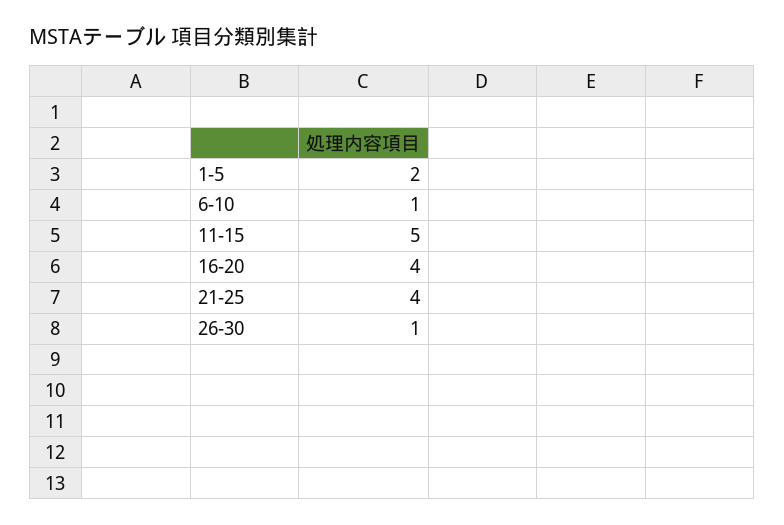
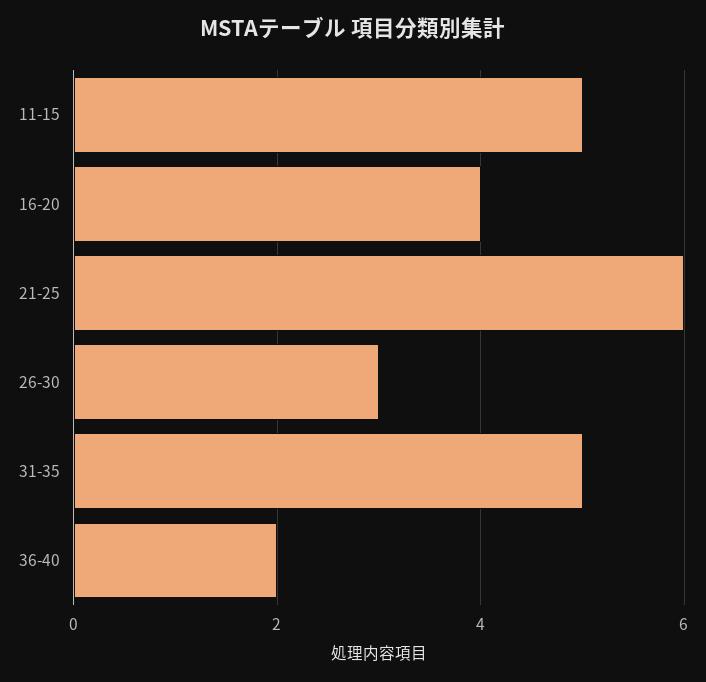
1-5: 2 -> none
6-10: 1 -> none
21-25: 4 -> 6
26-30: 1 -> 3
31-35: none -> 5
36-40: none -> 2

